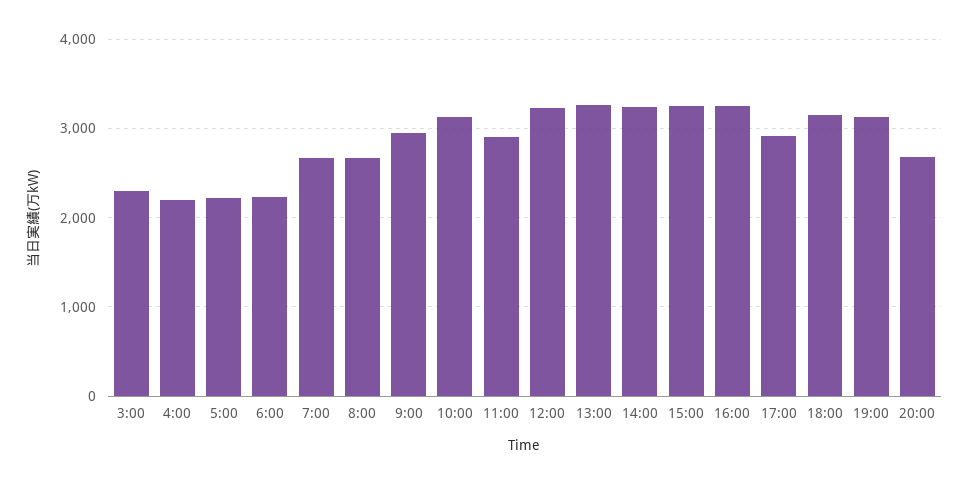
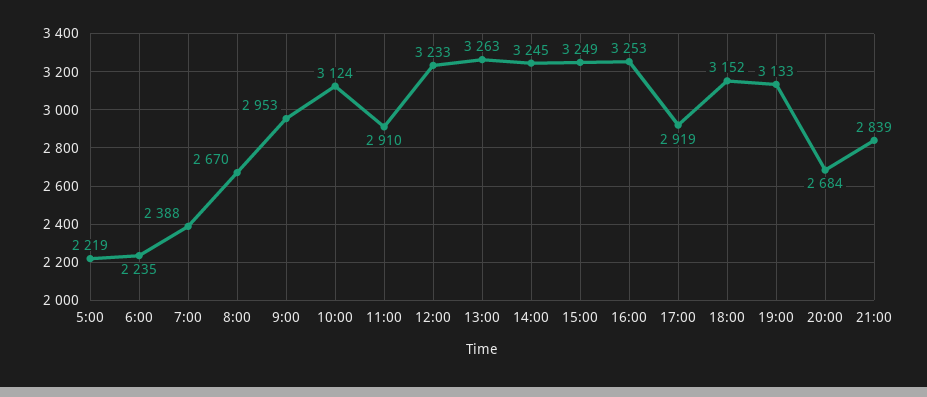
3:00: 2300 -> none
4:00: 2200 -> none
7:00: 2700 -> 2388
21:00: none -> 2839

